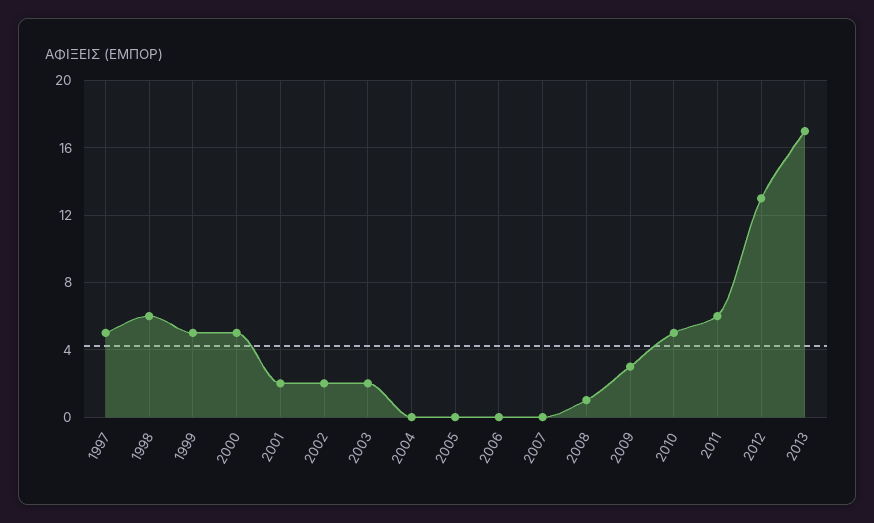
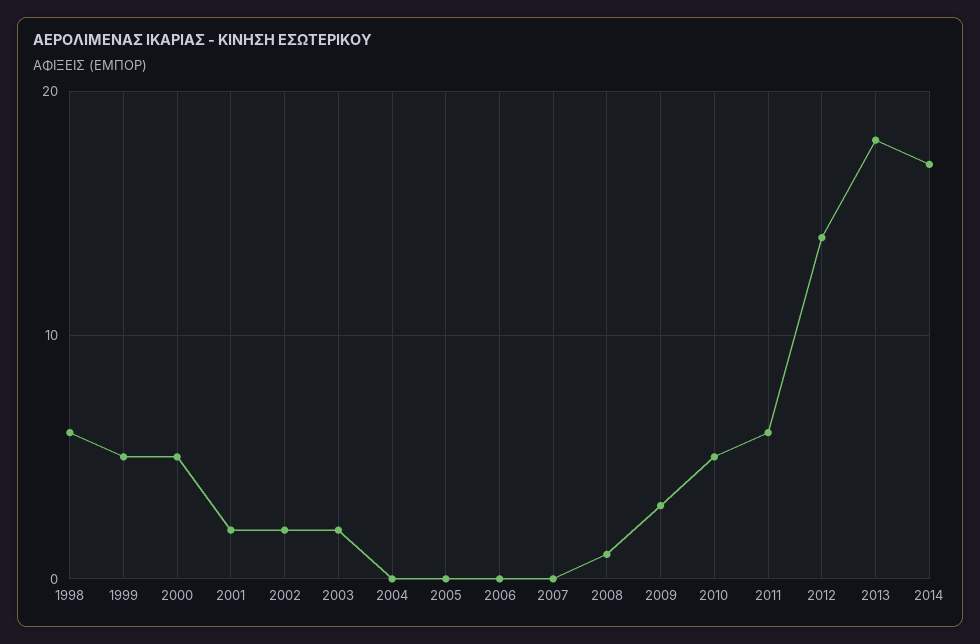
1997: 5 -> none
2012: 13 -> 14
2013: 17 -> 18
2014: none -> 17

